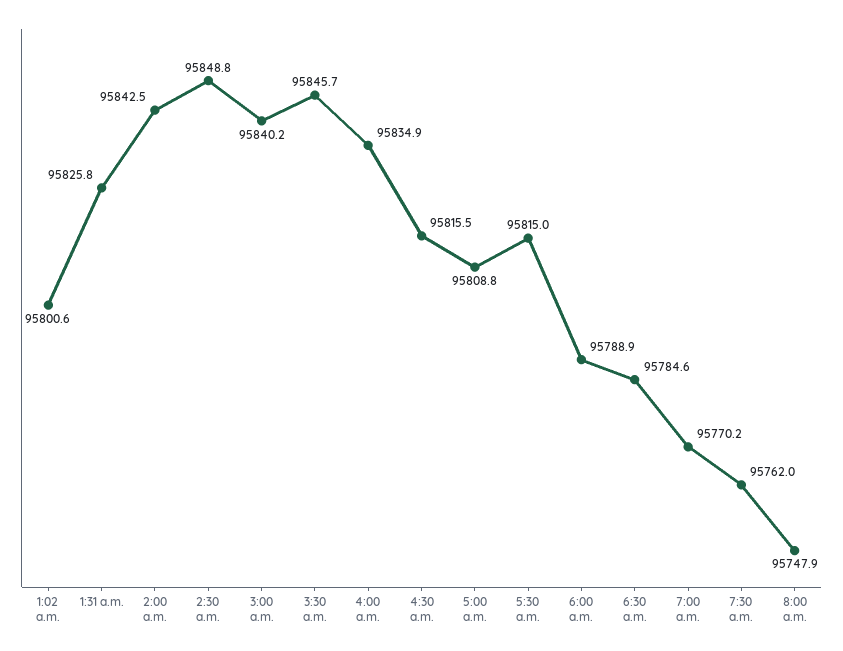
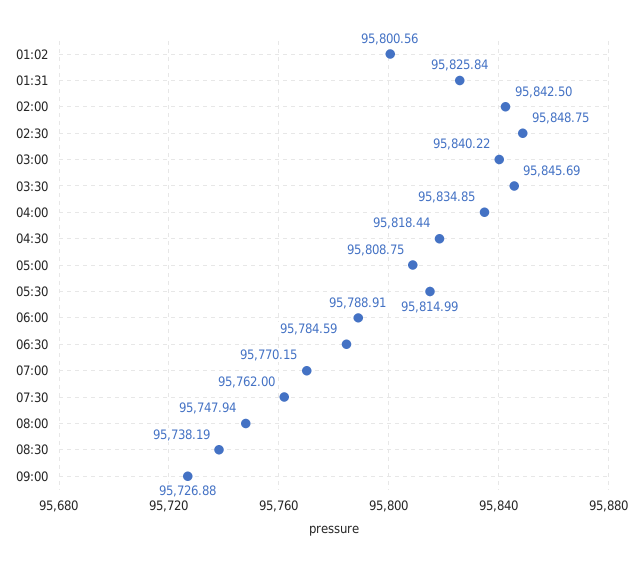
4:30 a.m.: 95815.5 -> 95818.44
08:30: none -> 95738.19
09:00: none -> 95726.88

